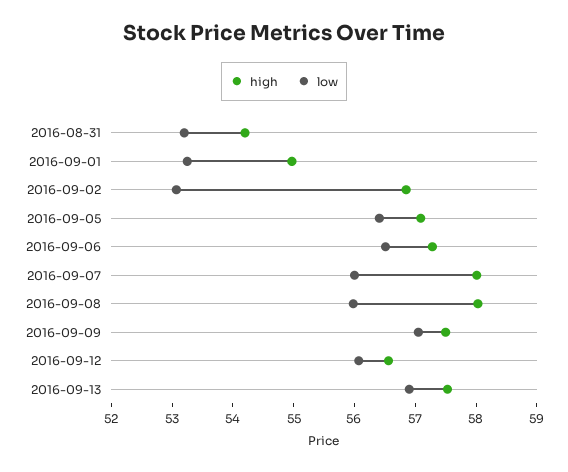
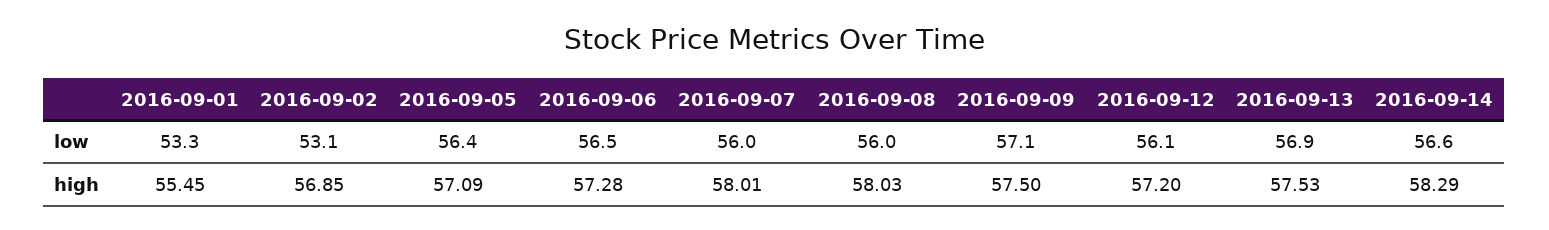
high, 2016-08-31: 54.2 -> none
low, 2016-08-31: 53.2 -> none
high, 2016-09-01: 55 -> 55.45
high, 2016-09-12: 56.6 -> 57.2
low, 2016-09-14: none -> 56.6
high, 2016-09-14: none -> 58.29

